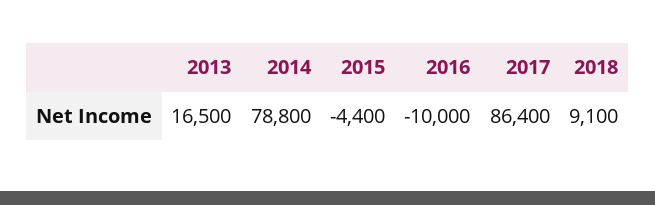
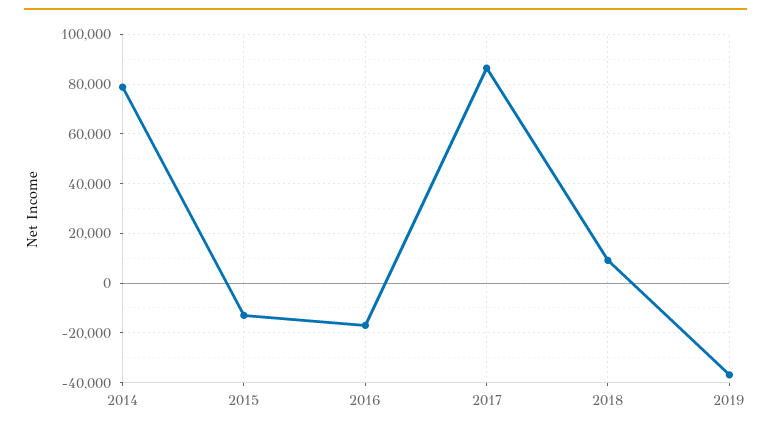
2013: 16500 -> none
2015: -4400 -> -12500
2016: -10000 -> -17500
2019: none -> -37500

